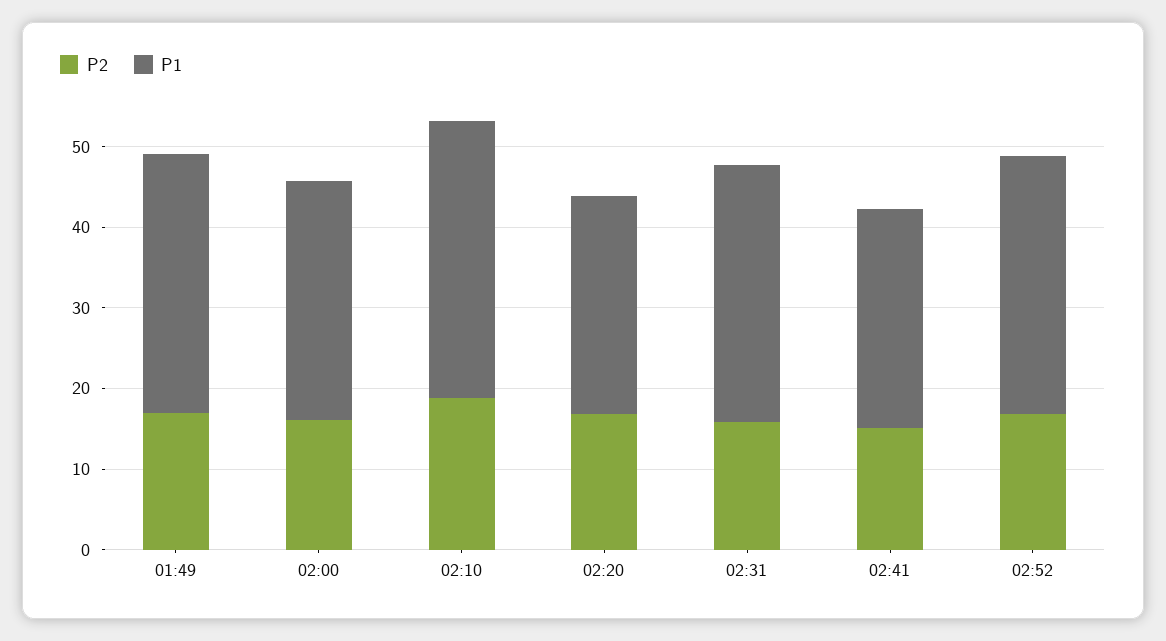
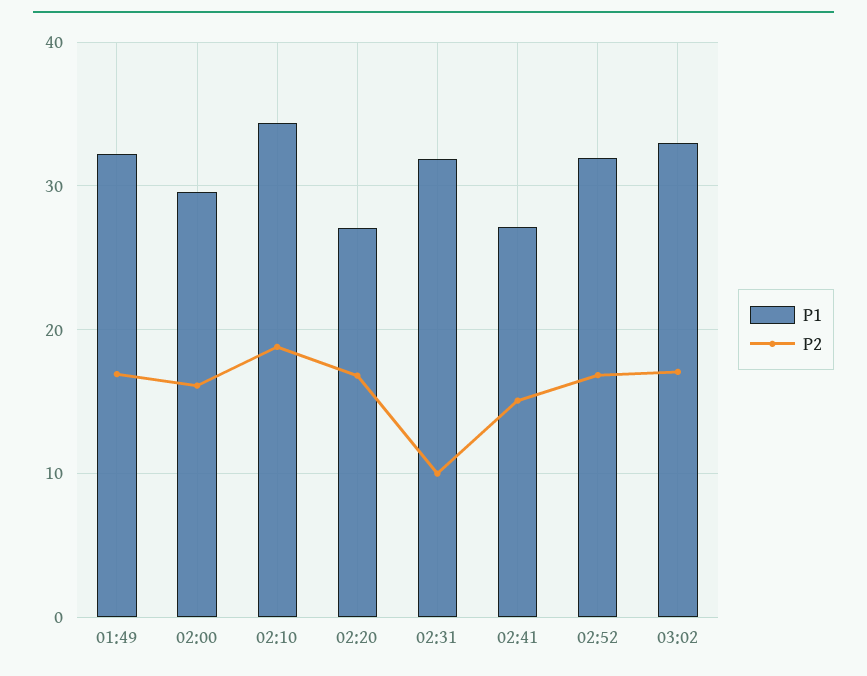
P2, 02:31: 16 -> 10
P1, 03:02: none -> 33
P2, 03:02: none -> 17

